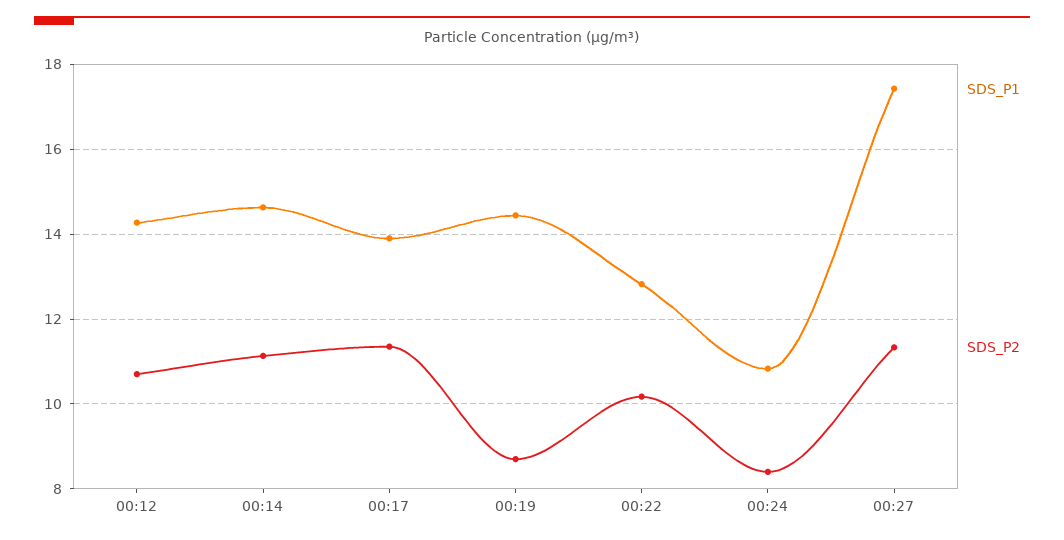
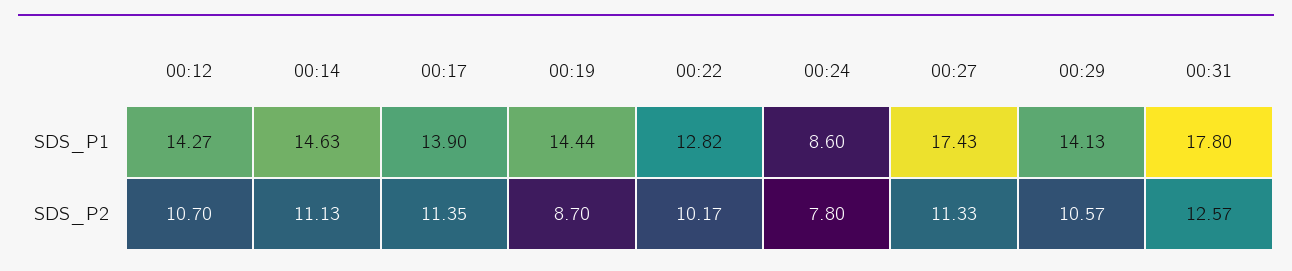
SDS_P1, 00:24: 10.8 -> 8.6
SDS_P2, 00:24: 8.4 -> 7.8
SDS_P1, 00:29: none -> 14.13
SDS_P1, 00:31: none -> 17.8
SDS_P2, 00:29: none -> 10.57
SDS_P2, 00:31: none -> 12.57

